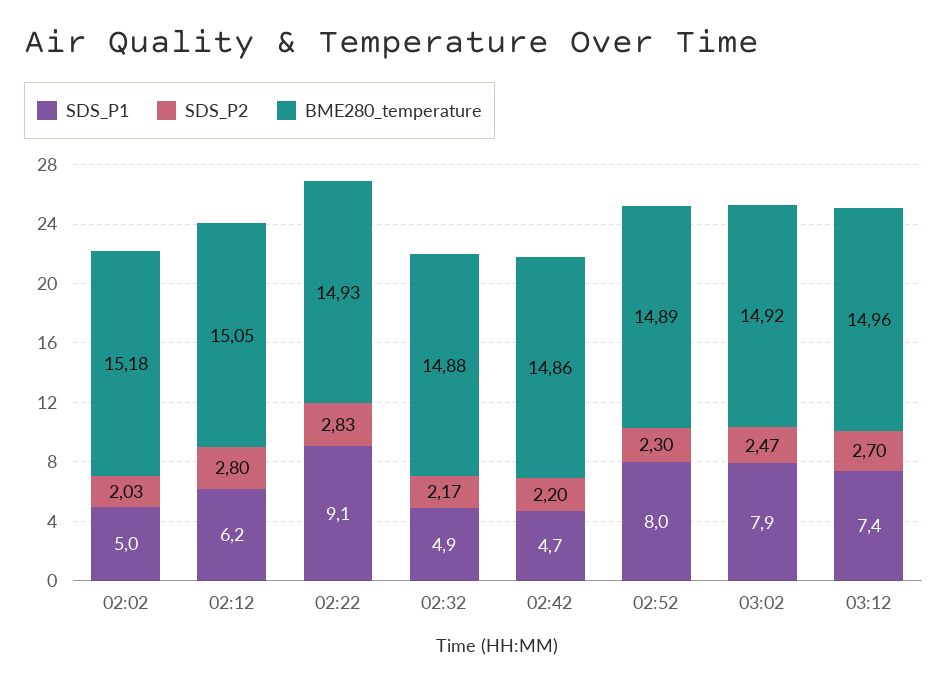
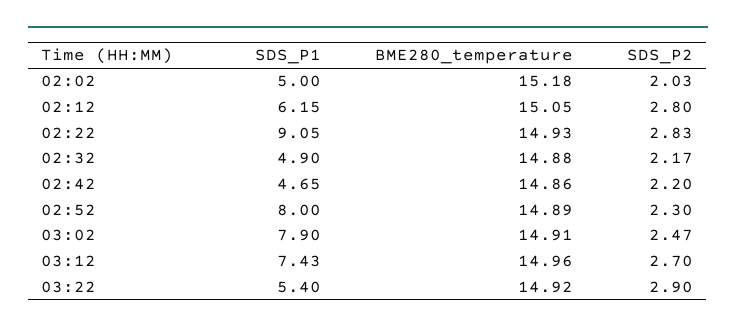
BME280_temperature, 03:02: 14.92 -> 14.91
SDS_P1, 03:22: none -> 5.4
BME280_temperature, 03:22: none -> 14.92
SDS_P2, 03:22: none -> 2.9

